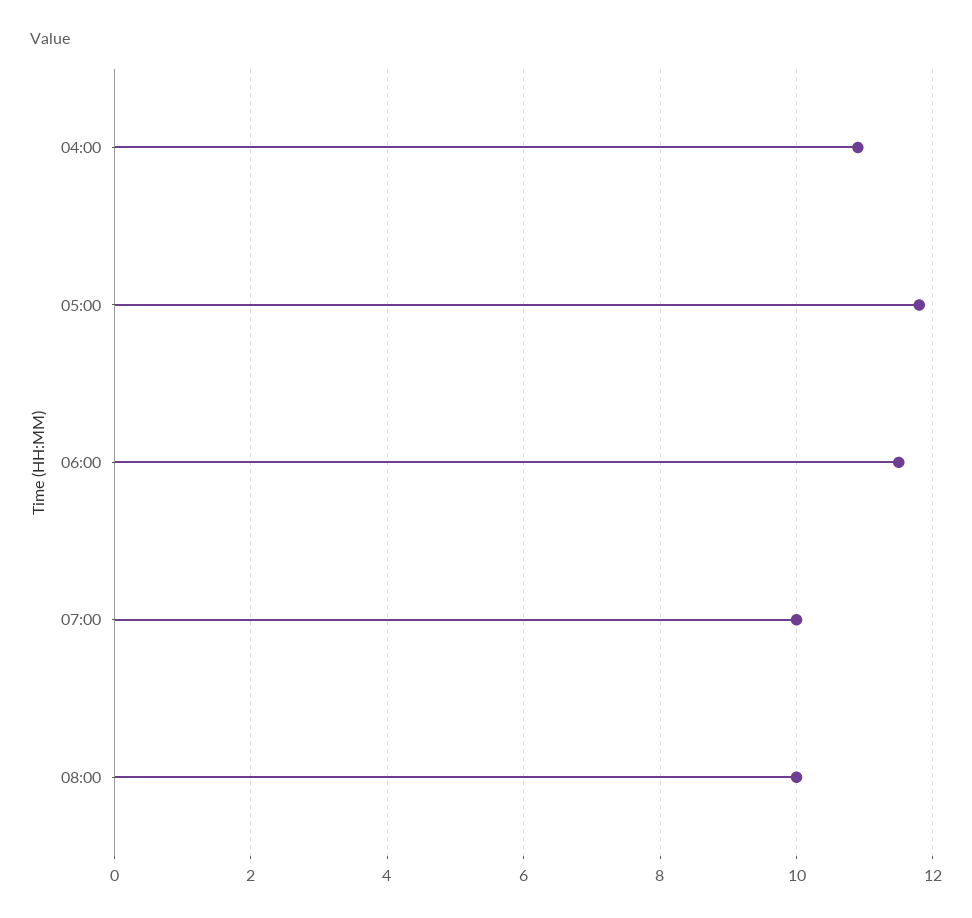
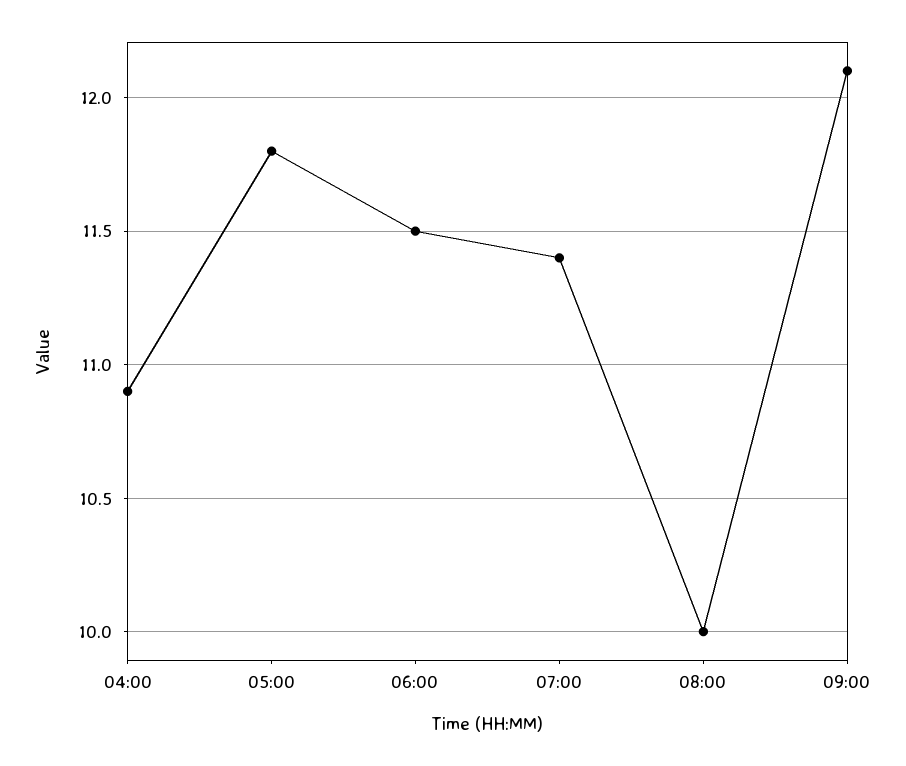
07:00: 10 -> 11.4
09:00: none -> 12.1

